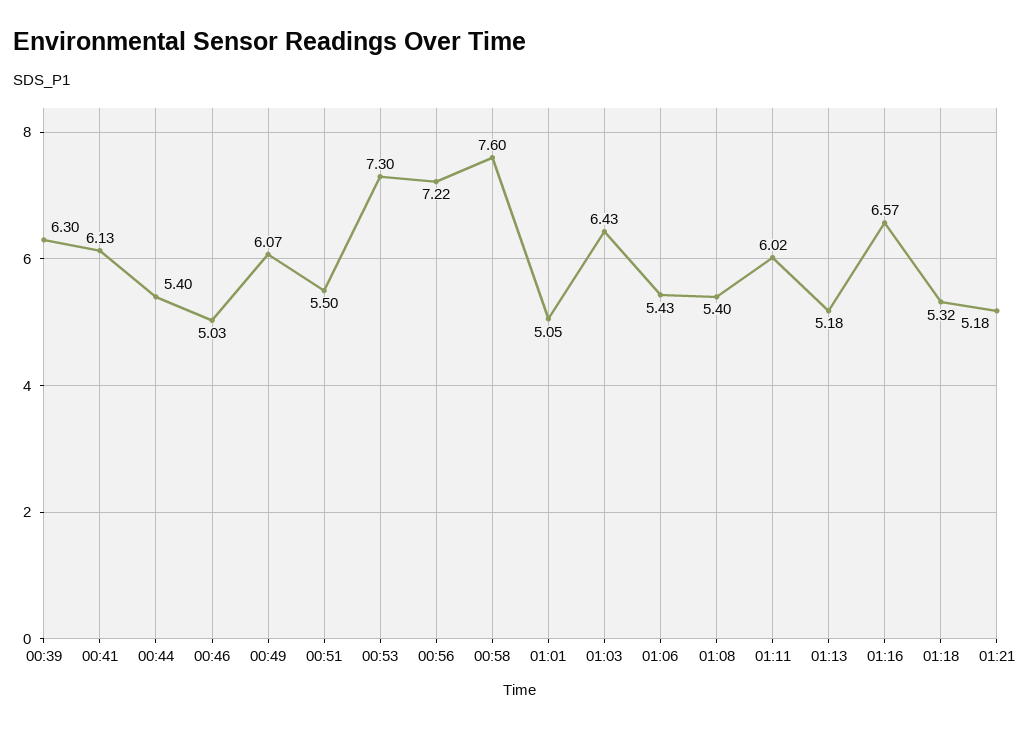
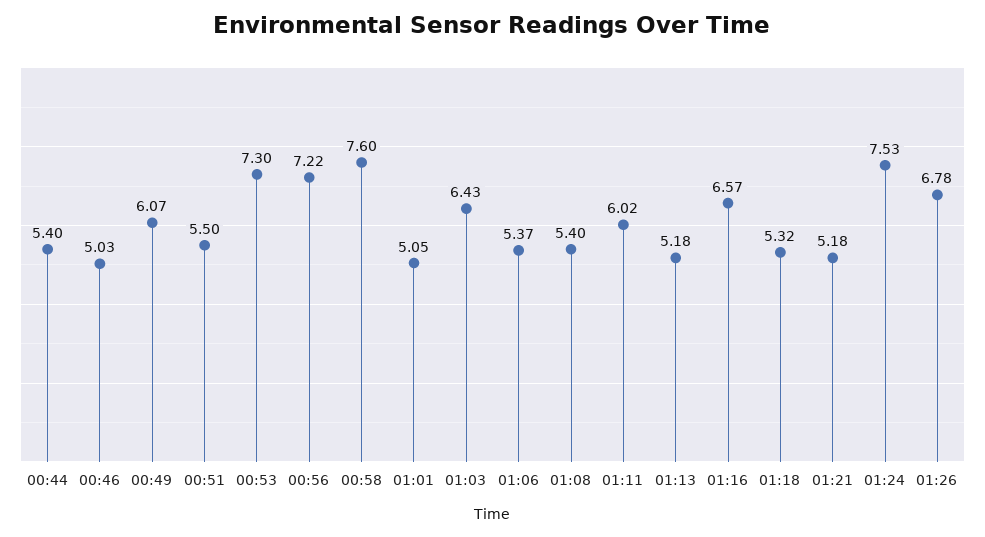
00:39: 6.3 -> none
00:41: 6.13 -> none
01:06: 5.43 -> 5.37
01:24: none -> 7.53
01:26: none -> 6.78

